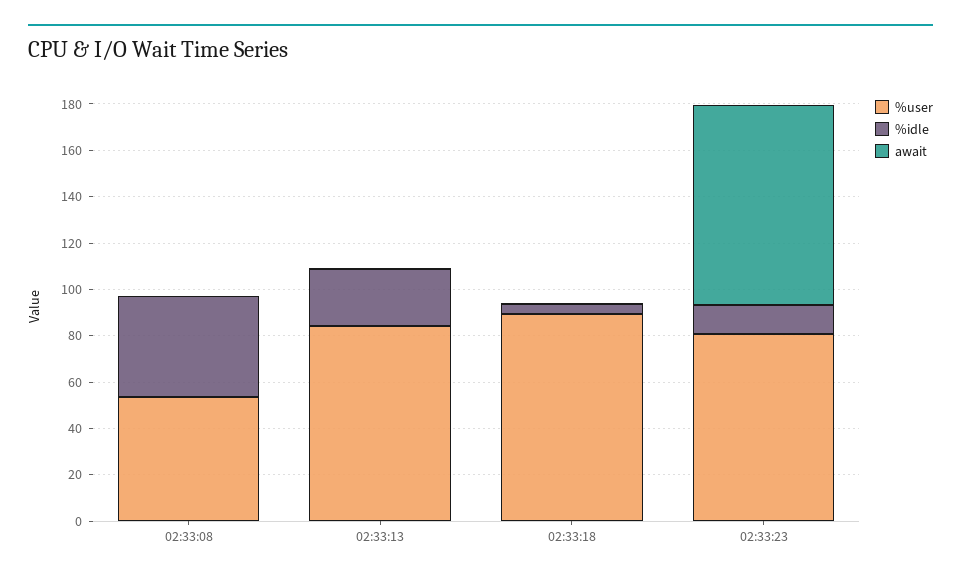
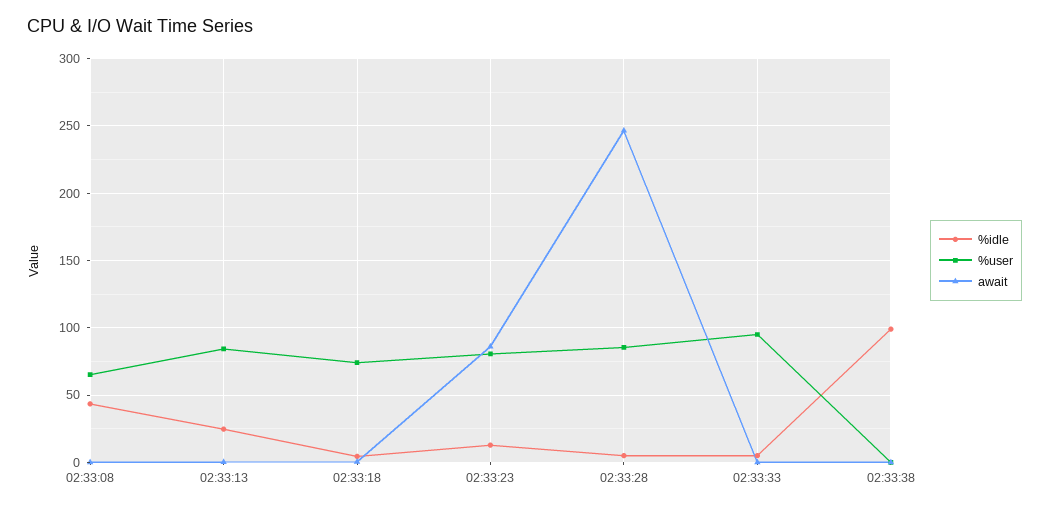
%user, 02:33:08: 55 -> 65
%user, 02:33:18: 90 -> 75
%idle, 02:33:28: none -> 5
%user, 02:33:28: none -> 85
await, 02:33:28: none -> 245
%idle, 02:33:33: none -> 5
%user, 02:33:33: none -> 95
await, 02:33:33: none -> 0
%idle, 02:33:38: none -> 100
%user, 02:33:38: none -> 0
await, 02:33:38: none -> 0

